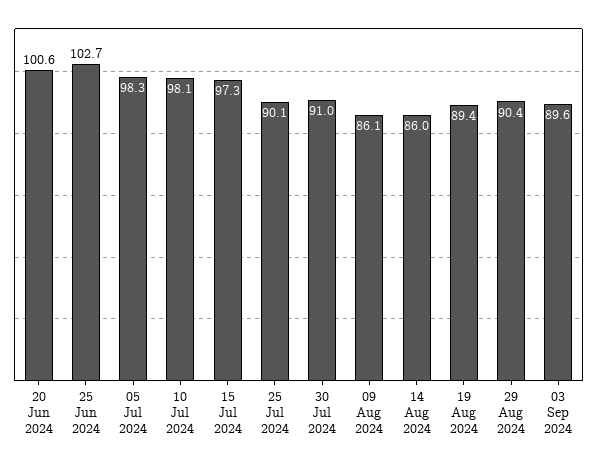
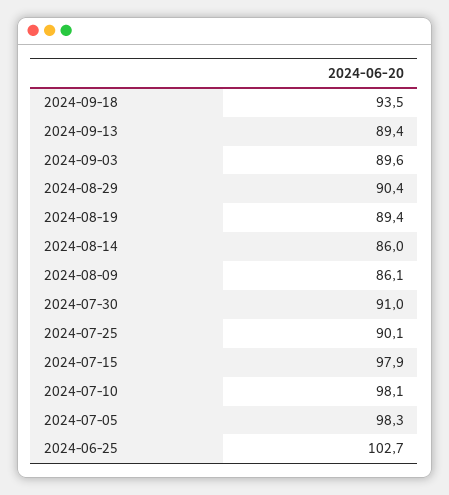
20 Jun 2024: 100.6 -> none
15 Jul 2024: 97.3 -> 97.9
2024-09-18: none -> 93.5
2024-09-13: none -> 89.4

